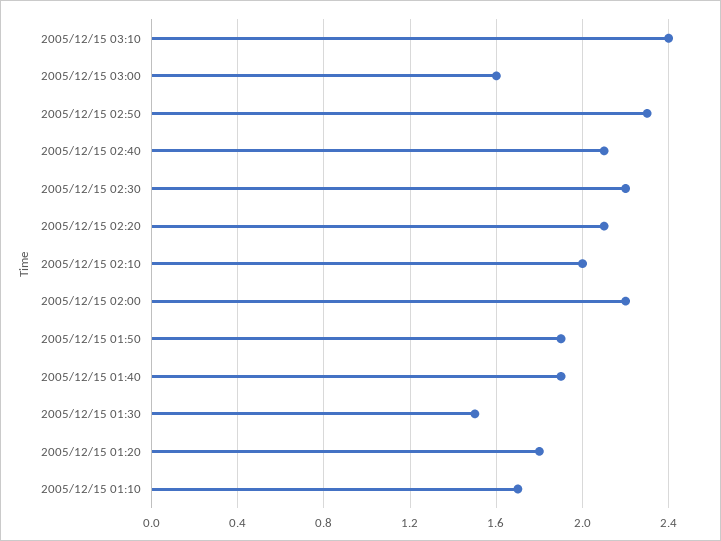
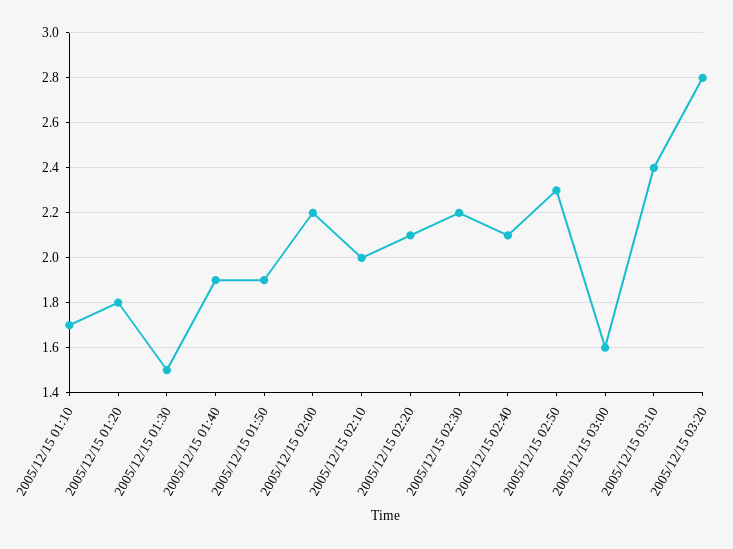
2005/12/15 03:20: none -> 2.8

